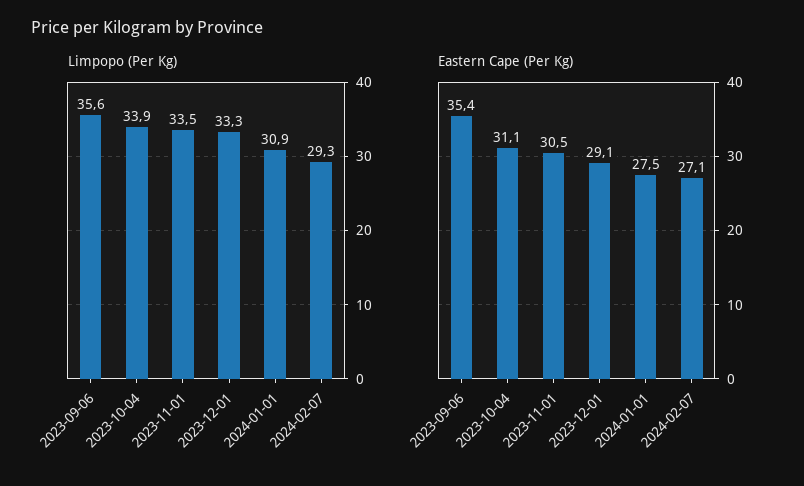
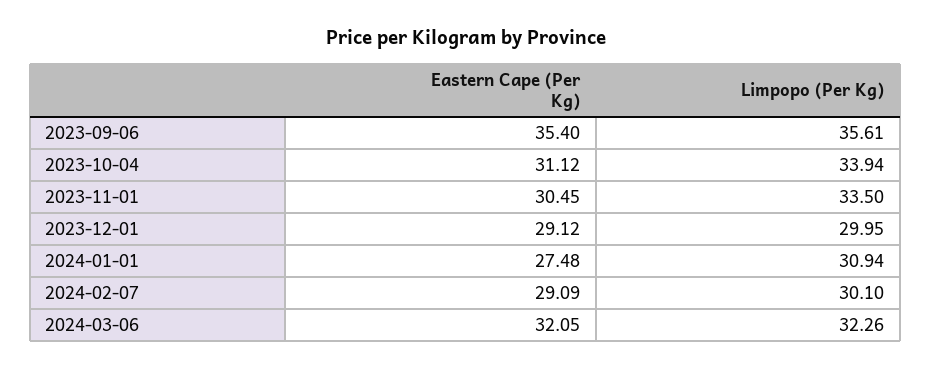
Limpopo (Per Kg), 2023-12-01: 33.3 -> 29.95
Limpopo (Per Kg), 2024-02-07: 29.3 -> 30.1
Eastern Cape (Per Kg), 2024-02-07: 27.1 -> 29.09
Eastern Cape (Per Kg), 2024-03-06: none -> 32.05
Limpopo (Per Kg), 2024-03-06: none -> 32.26

